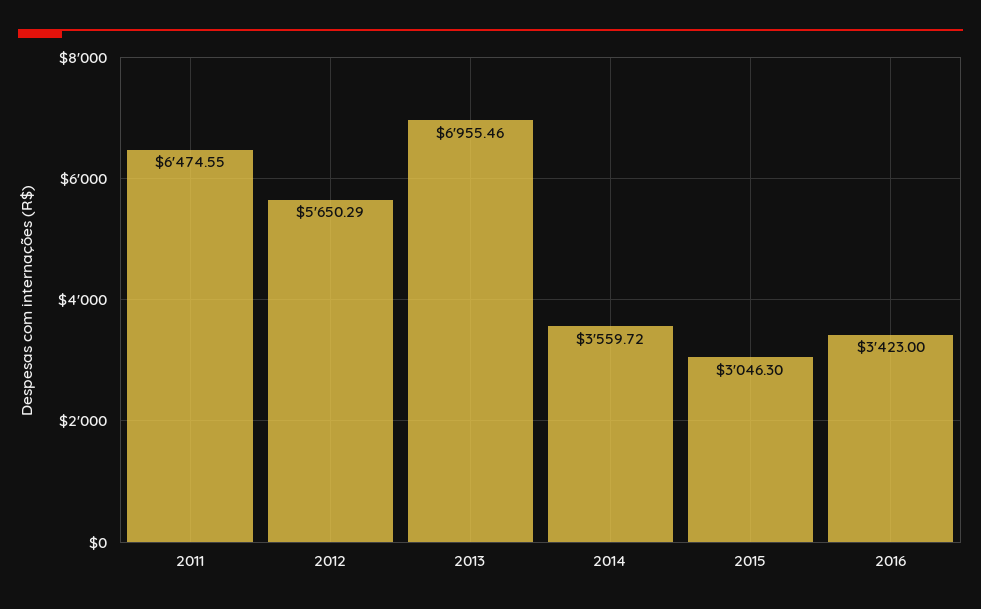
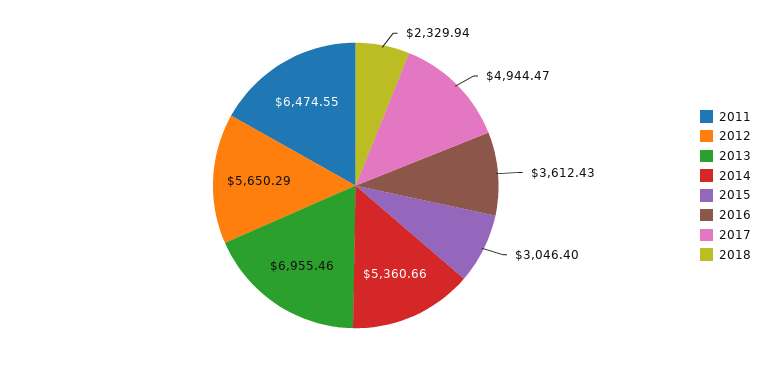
2014: 3559.72 -> 5360.66
2015: 3046.3 -> 3046.4
2016: 3423 -> 3612.43
2017: none -> 4944.47
2018: none -> 2329.94

